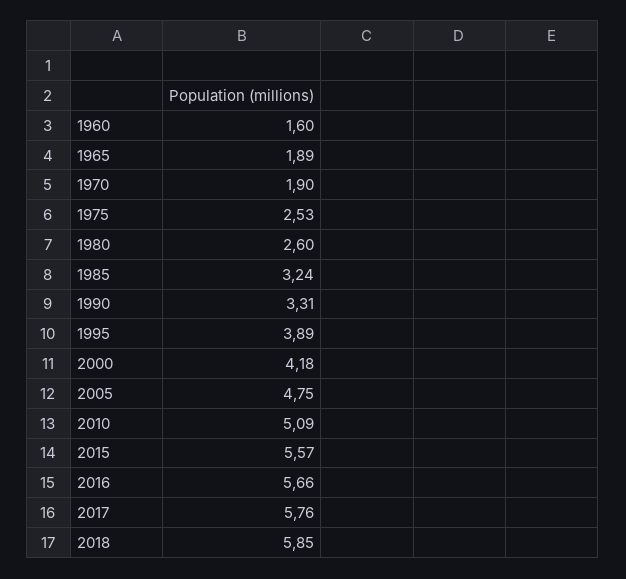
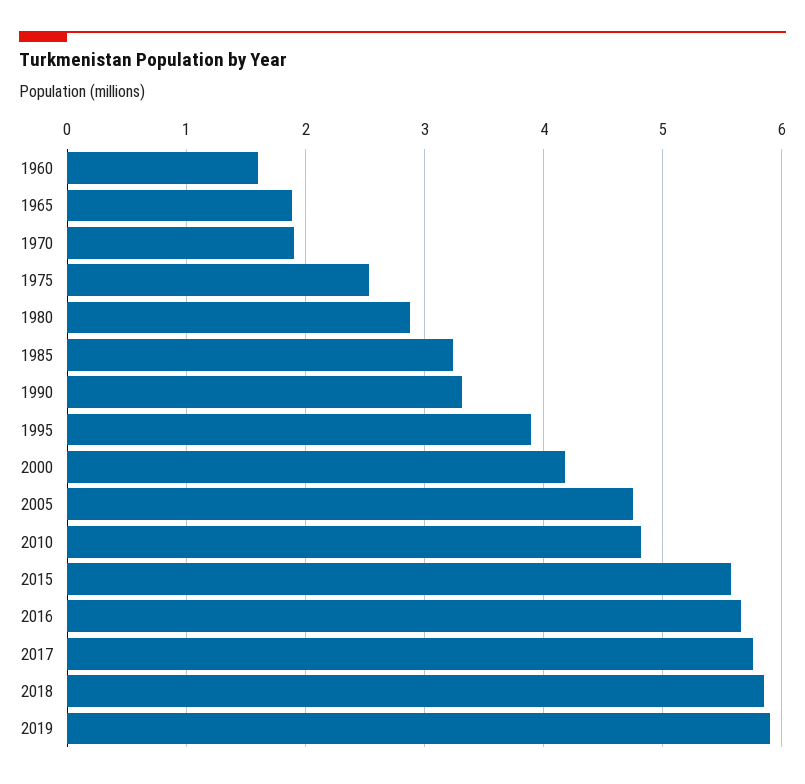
1980: 2.6 -> 2.9
2010: 5.09 -> 4.8
2019: none -> 5.9

